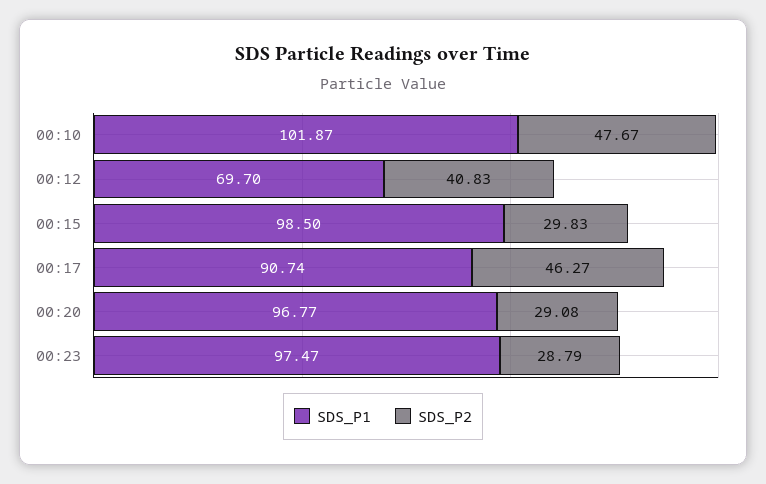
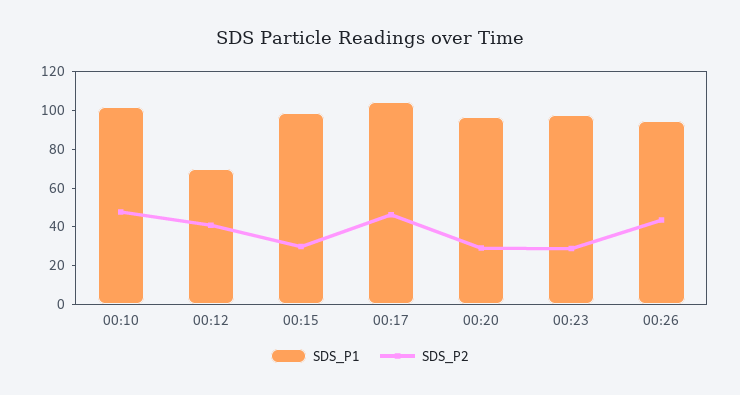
SDS_P1, 00:17: 90.74 -> 105
SDS_P1, 00:26: none -> 95
SDS_P2, 00:26: none -> 45

